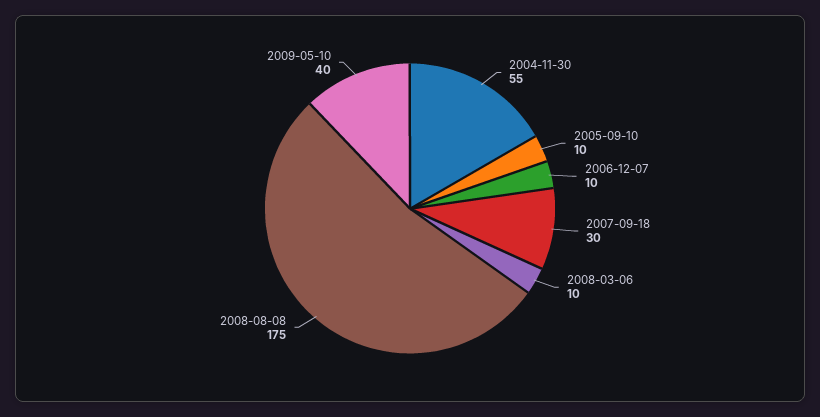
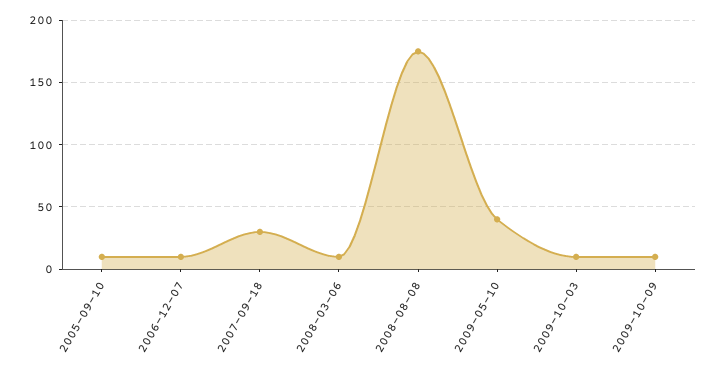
2004-11-30: 55 -> none
2009-10-03: none -> 10
2009-10-09: none -> 10

